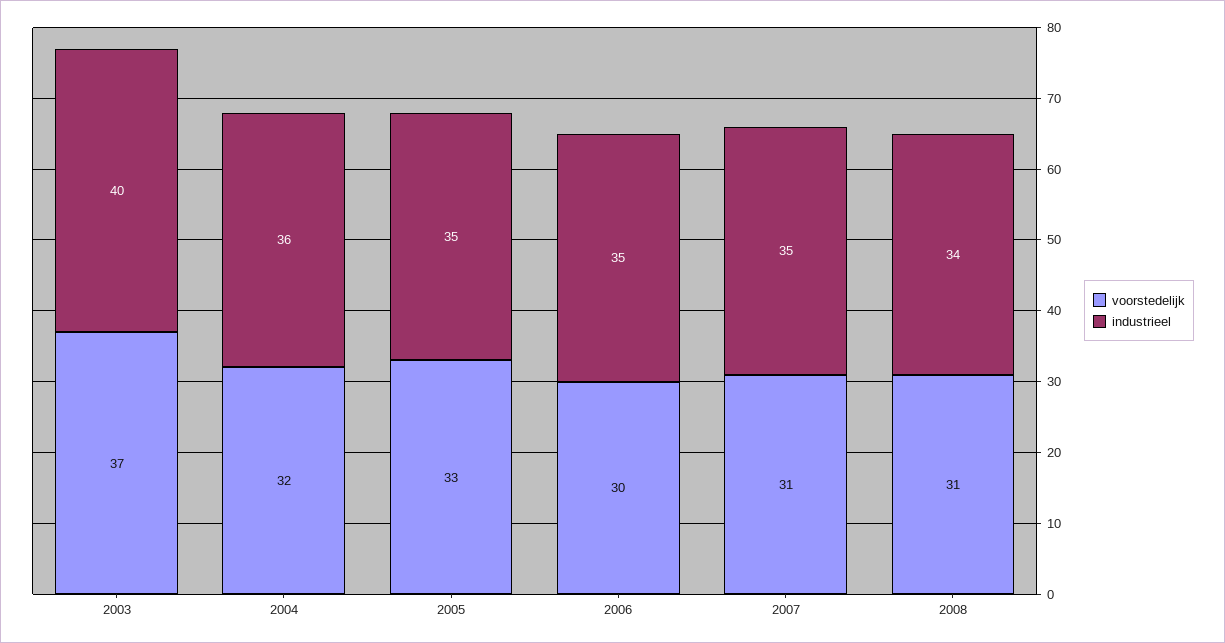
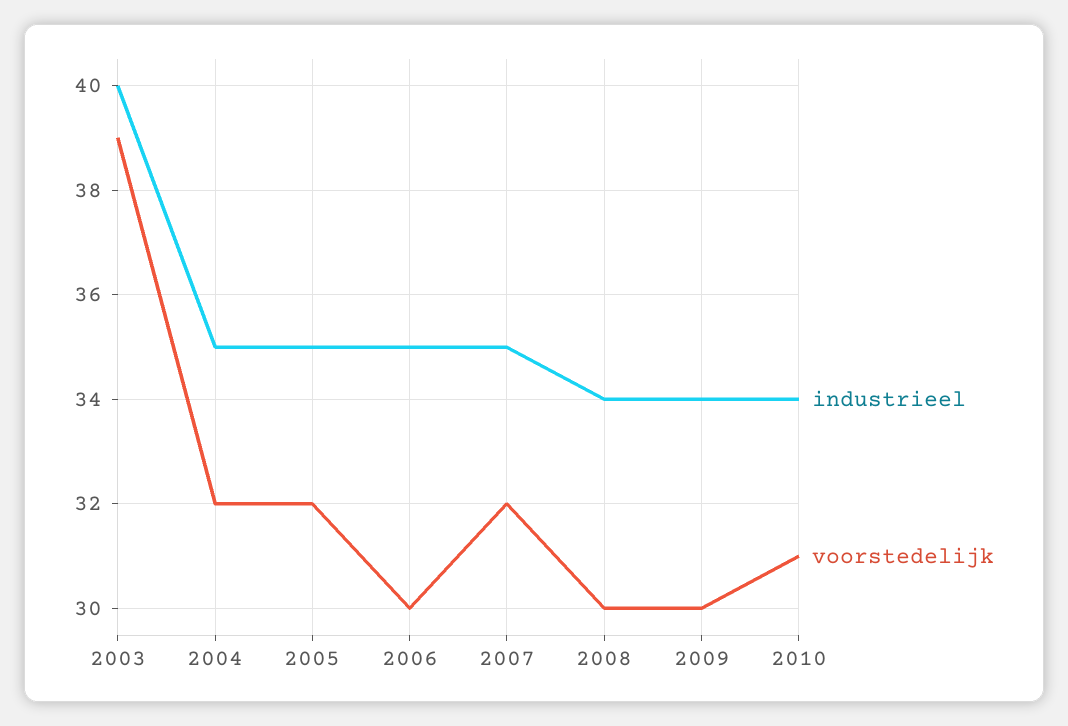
voorstedelijk, 2003: 37 -> 39
industrieel, 2004: 36 -> 35
voorstedelijk, 2005: 33 -> 32
voorstedelijk, 2007: 31 -> 32
voorstedelijk, 2008: 31 -> 30
industrieel, 2009: none -> 34
voorstedelijk, 2009: none -> 30
industrieel, 2010: none -> 34
voorstedelijk, 2010: none -> 31

